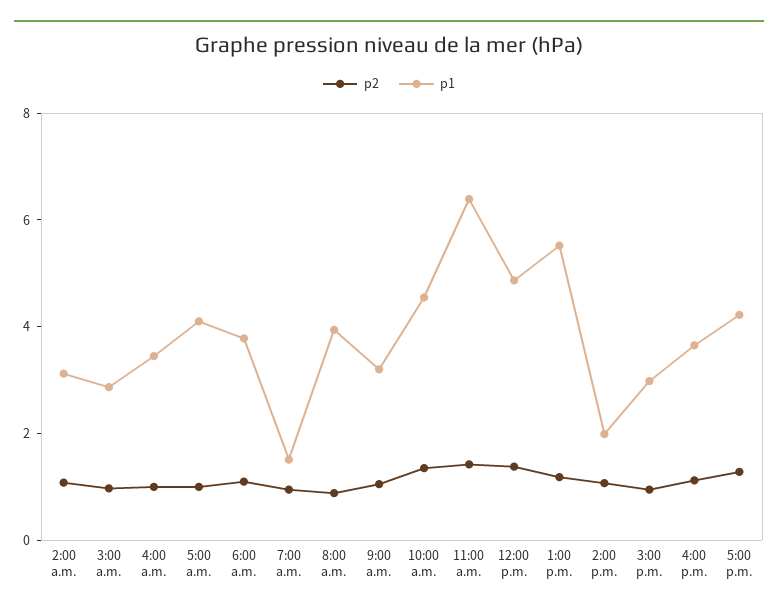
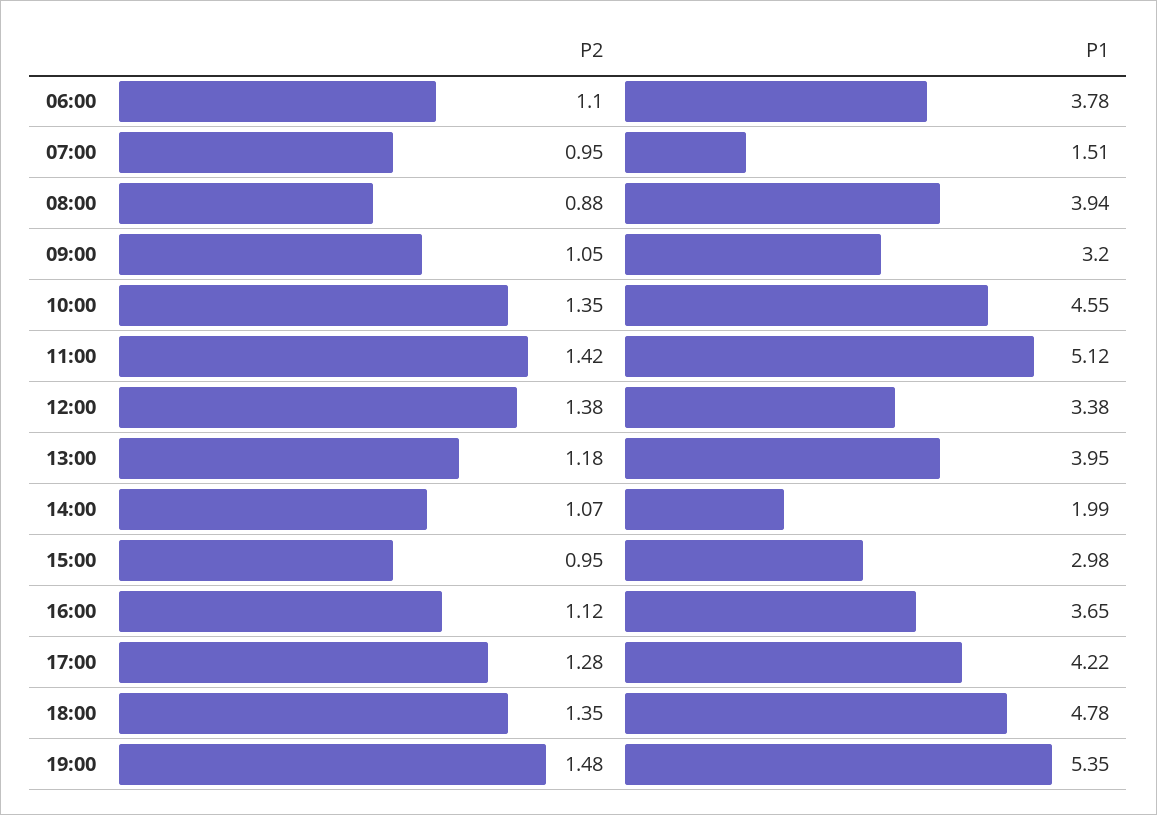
p2, 2:00 a.m.: 1 -> none
p1, 2:00 a.m.: 3 -> none
p2, 3:00 a.m.: 1 -> none
p1, 3:00 a.m.: 3 -> none
p2, 4:00 a.m.: 1 -> none
p1, 4:00 a.m.: 3.5 -> none
p2, 5:00 a.m.: 1 -> none
p1, 5:00 a.m.: 4 -> none
p1, 11:00 a.m.: 6.5 -> 5.12
p1, 12:00 p.m.: 5 -> 3.38
p1, 1:00 p.m.: 5.5 -> 3.95
p2, 18:00: none -> 1.35
p1, 18:00: none -> 4.78
p2, 19:00: none -> 1.48
p1, 19:00: none -> 5.35

